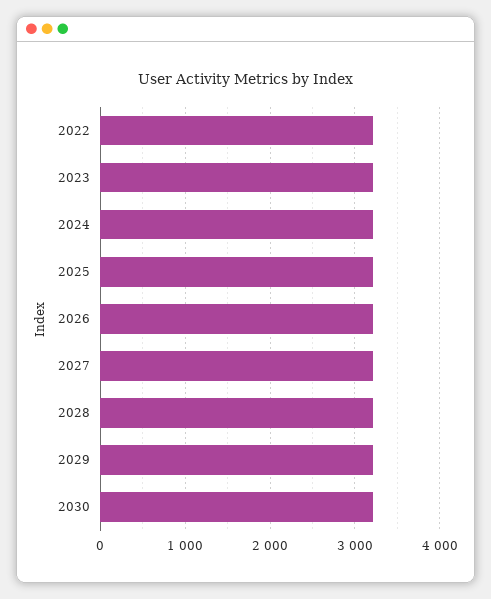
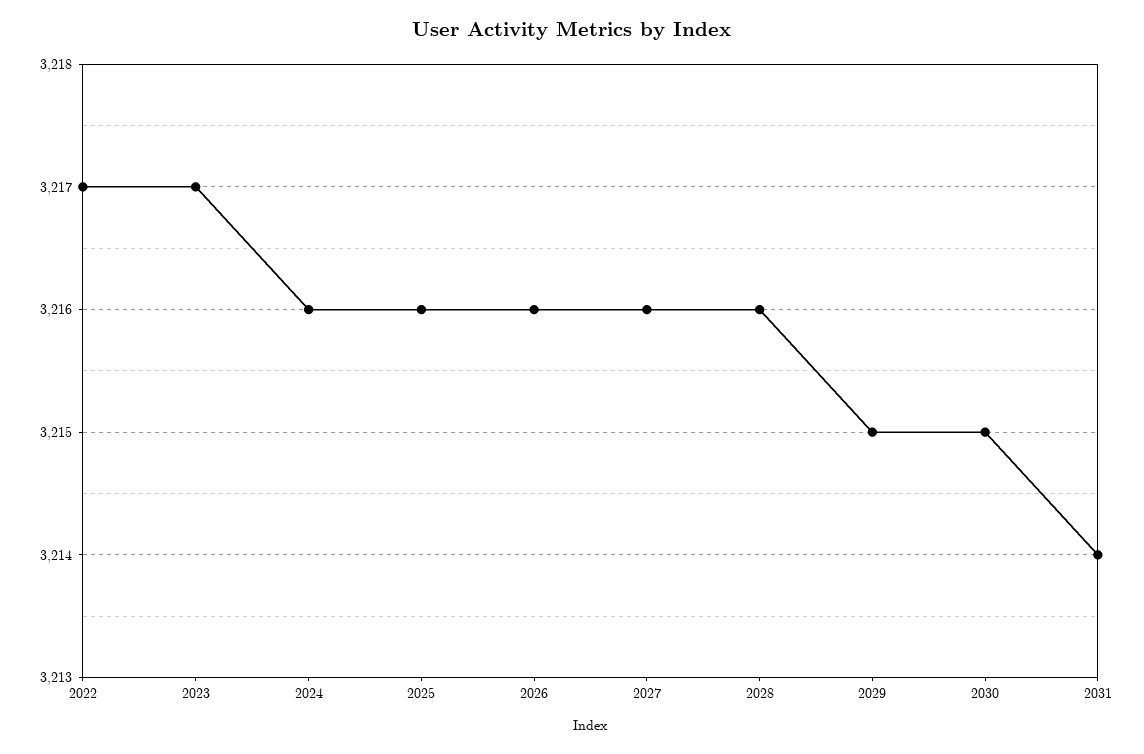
2031: none -> 3214

